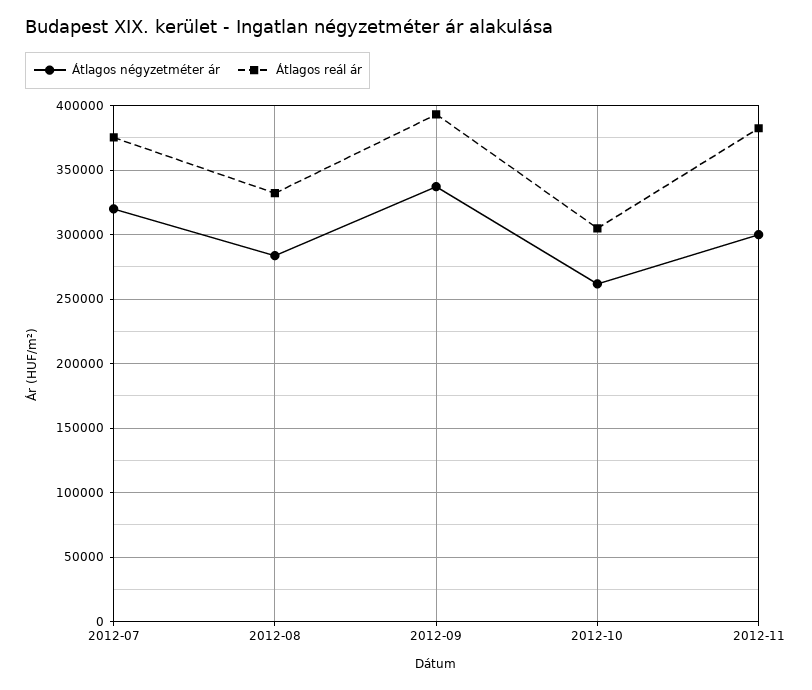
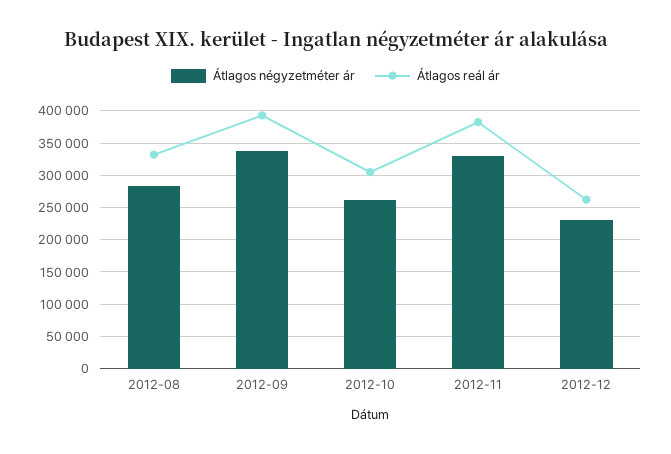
Átlagos négyzetméter ár, 2012-07: 320000 -> none
Átlagos reál ár, 2012-07: 375000 -> none
Átlagos négyzetméter ár, 2012-11: 300000 -> 330000
Átlagos négyzetméter ár, 2012-12: none -> 230000
Átlagos reál ár, 2012-12: none -> 260000

